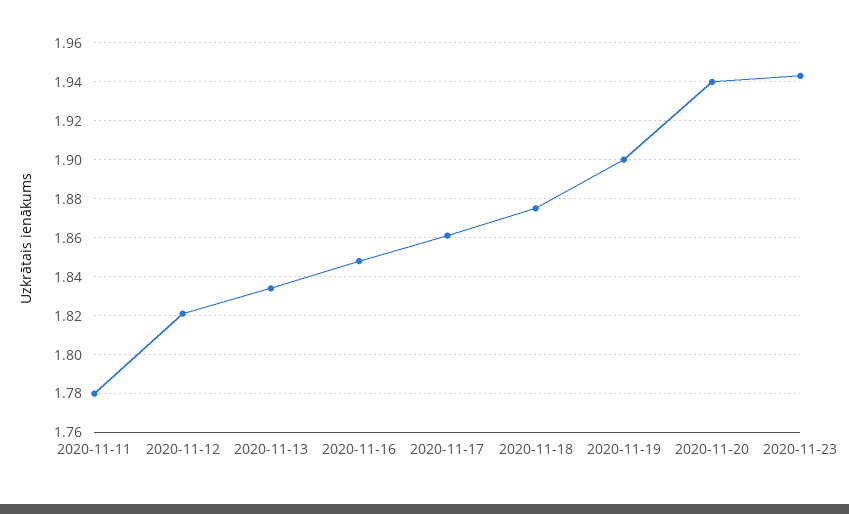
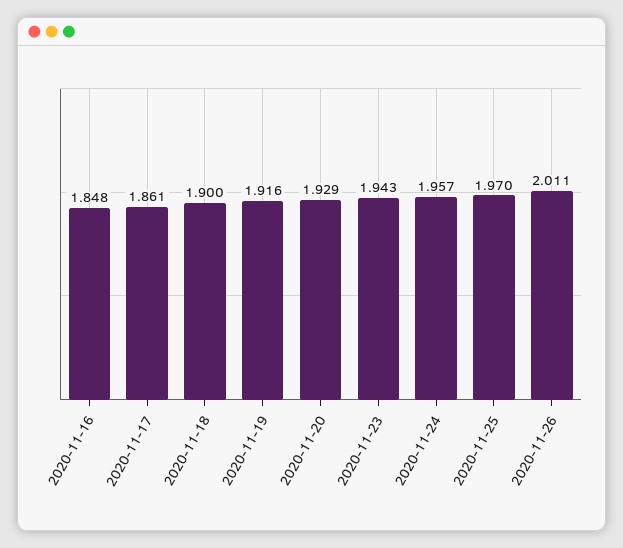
2020-11-11: 1.78 -> none
2020-11-12: 1.82 -> none
2020-11-13: 1.835 -> none
2020-11-18: 1.875 -> 1.9
2020-11-19: 1.9 -> 1.916
2020-11-20: 1.94 -> 1.929
2020-11-24: none -> 1.957
2020-11-25: none -> 1.97
2020-11-26: none -> 2.011

